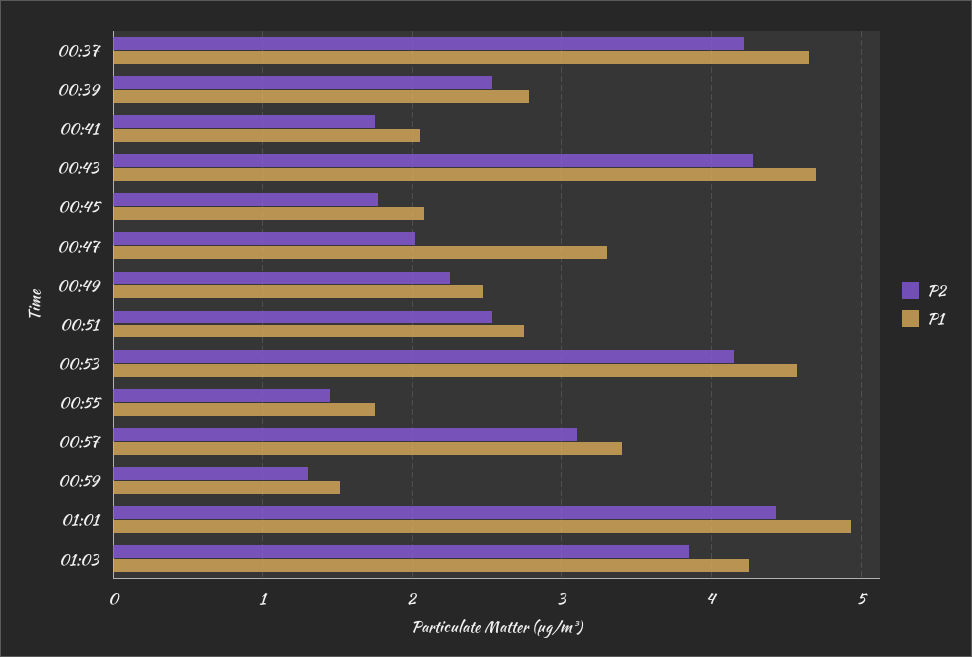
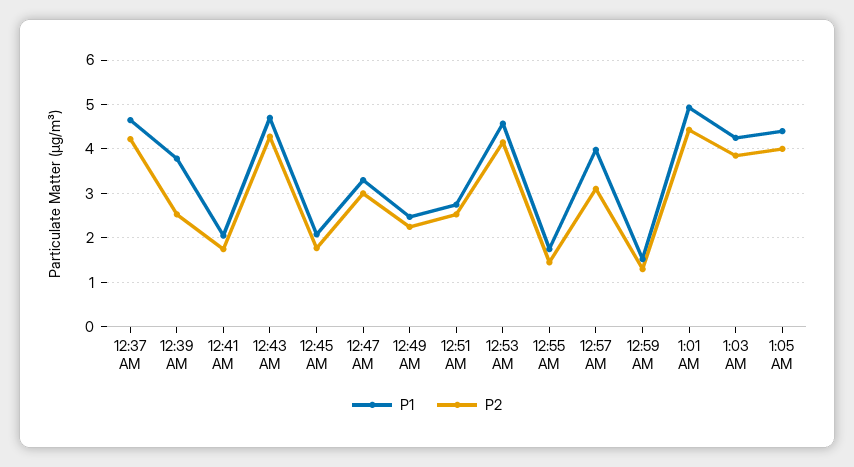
P1, 00:39: 2.8 -> 3.8
P2, 00:47: 2 -> 3
P1, 00:57: 3.4 -> 4
P1, 1:05 AM: none -> 4.4
P2, 1:05 AM: none -> 4

